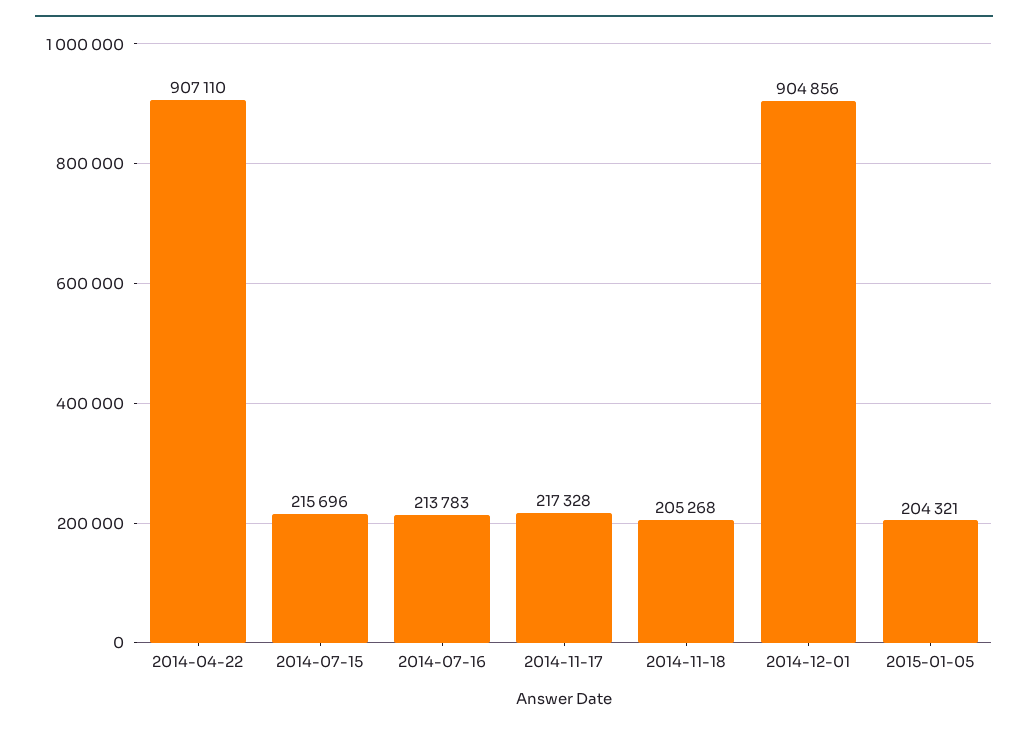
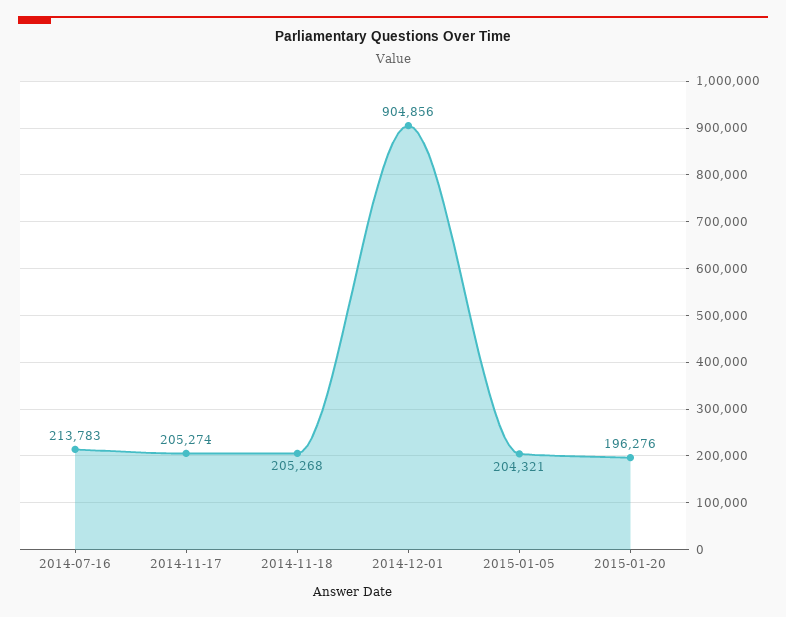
2014-04-22: 907110 -> none
2014-07-15: 215696 -> none
2014-11-17: 217328 -> 205274
2015-01-20: none -> 196276

